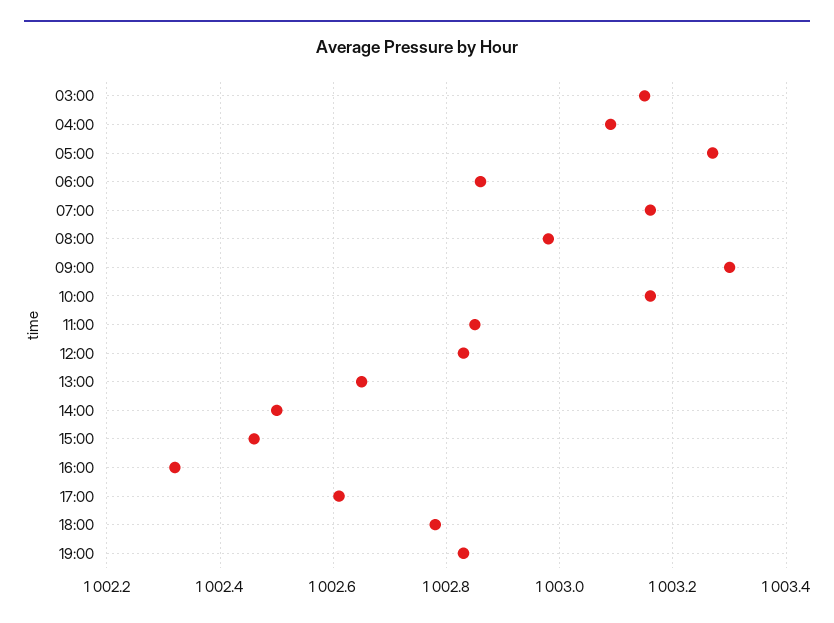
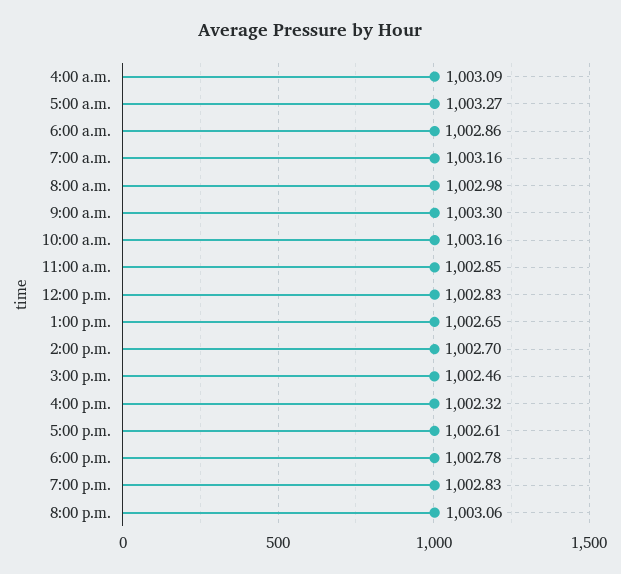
03:00: 1003.15 -> none
14:00: 1002.5 -> 1002.7
8:00 p.m.: none -> 1003.06

